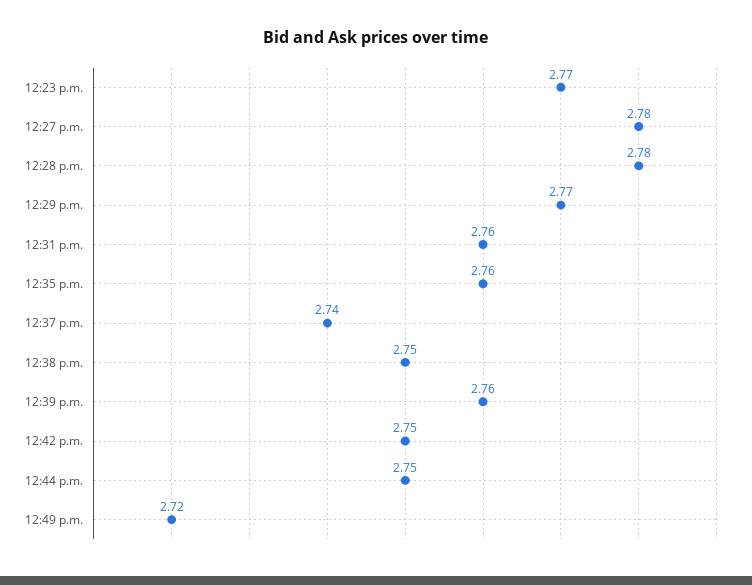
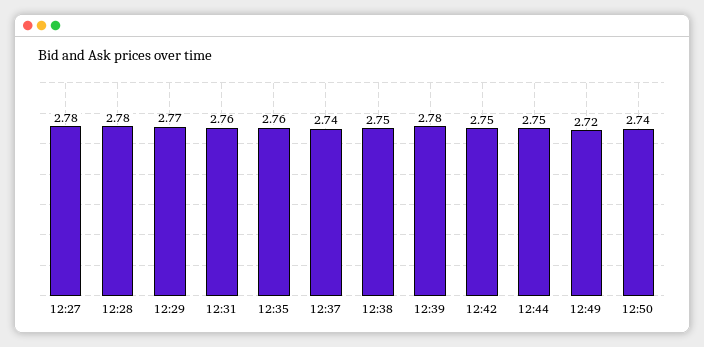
12:23 p.m.: 2.77 -> none
12:39 p.m.: 2.76 -> 2.78
12:50: none -> 2.74

